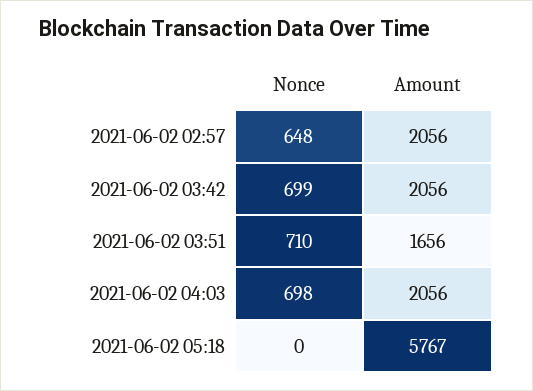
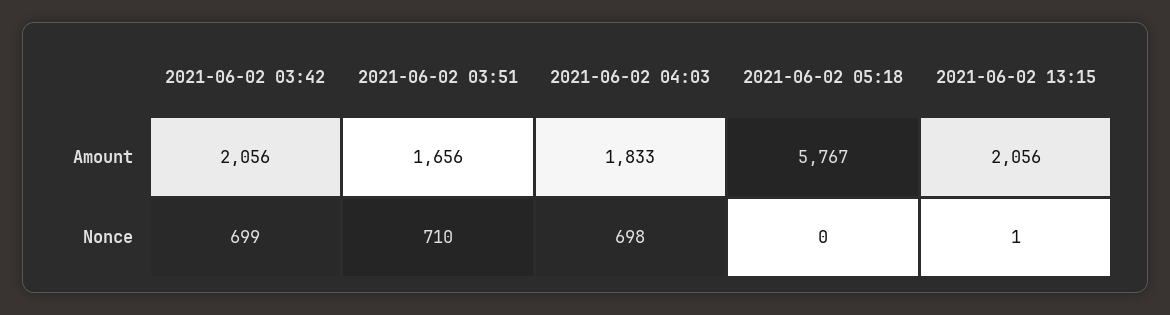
Nonce, 2021-06-02 02:57: 648 -> none
Amount, 2021-06-02 02:57: 2056 -> none
Amount, 2021-06-02 04:03: 2056 -> 1833
Amount, 2021-06-02 13:15: none -> 2056
Nonce, 2021-06-02 13:15: none -> 1

